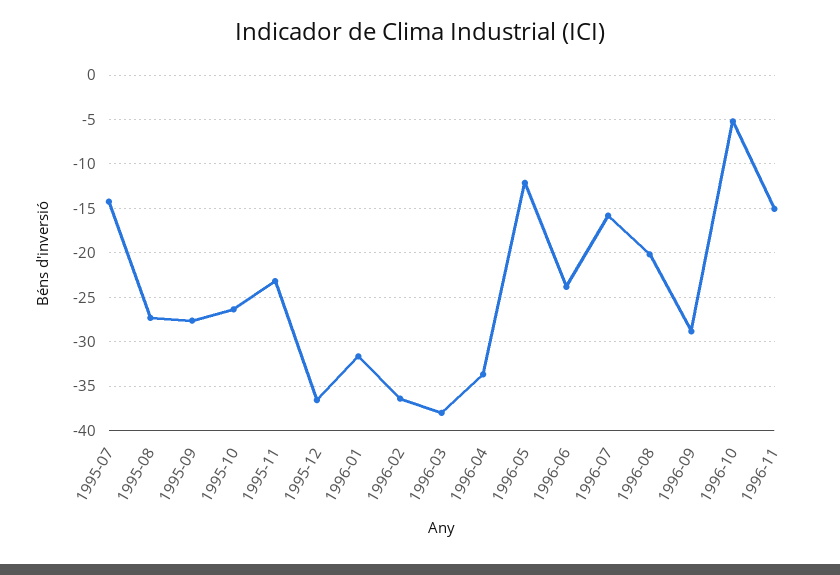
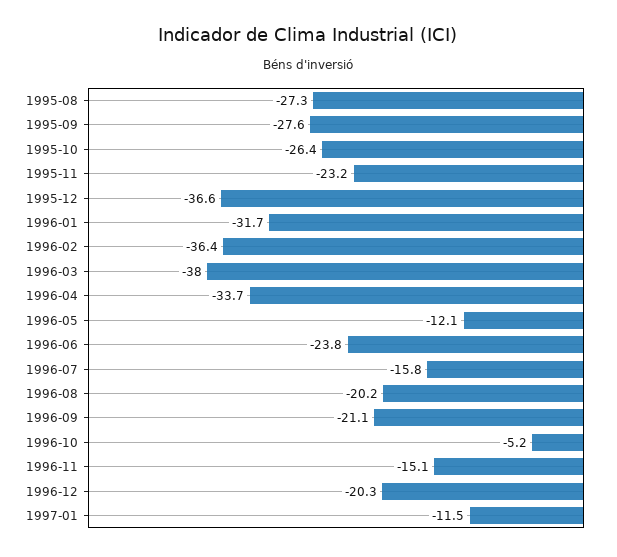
1995-07: -14 -> none
1996-09: -29 -> -21.1
1996-12: none -> -20.3
1997-01: none -> -11.5

